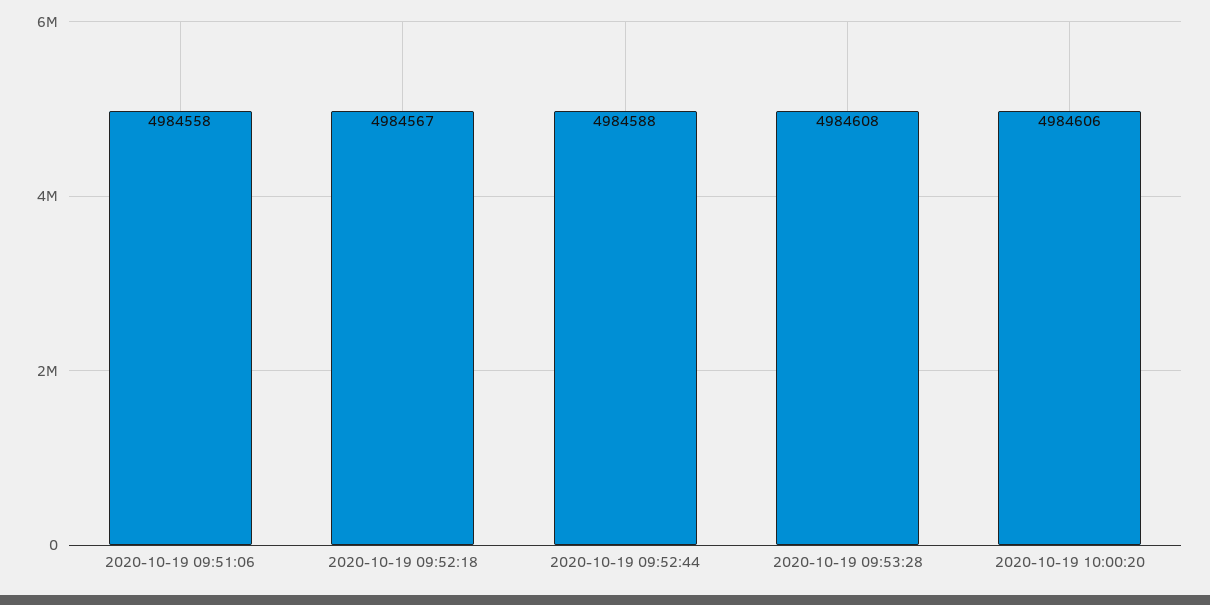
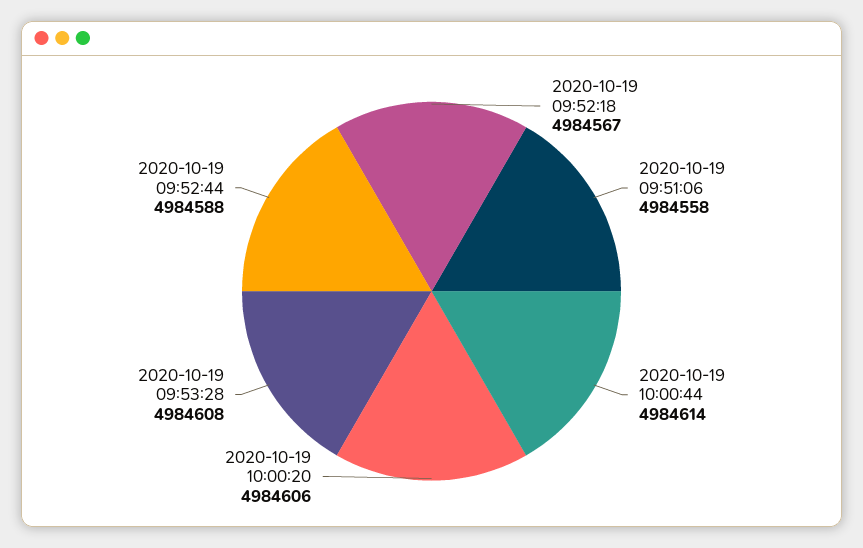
2020-10-19 10:00:44: none -> 4984614

